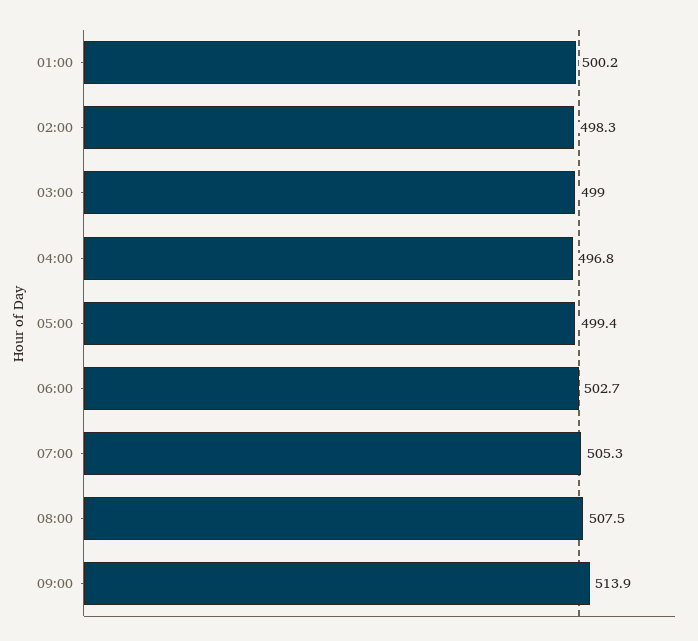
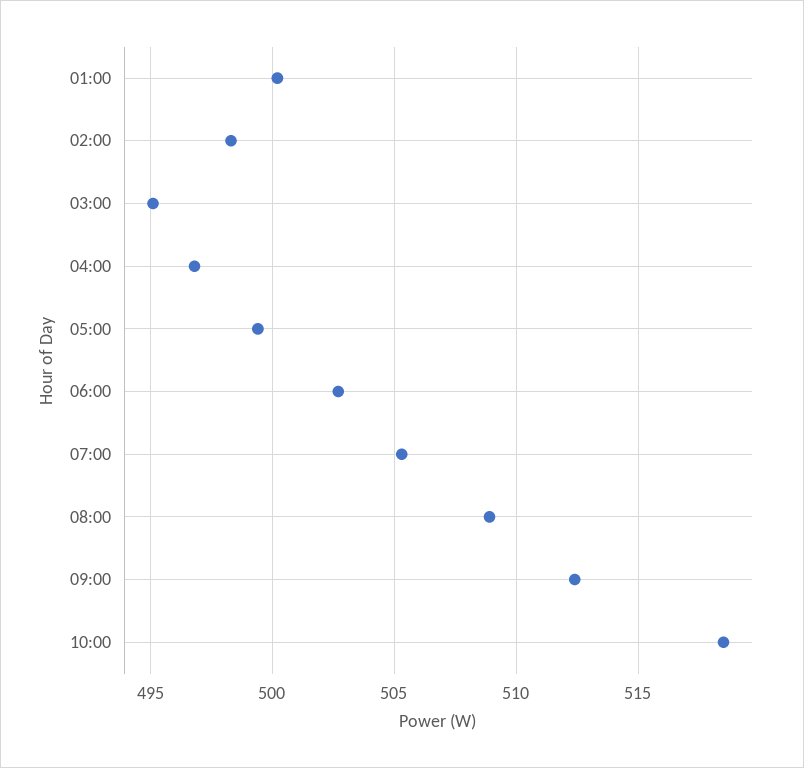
03:00: 499 -> 495
08:00: 507.5 -> 509
09:00: 513.9 -> 512.5
10:00: none -> 518.5

